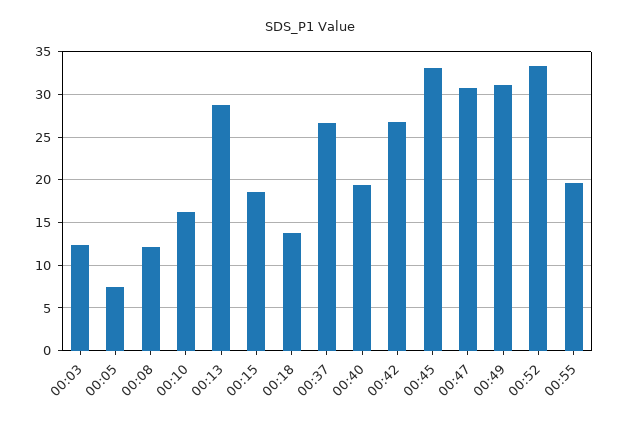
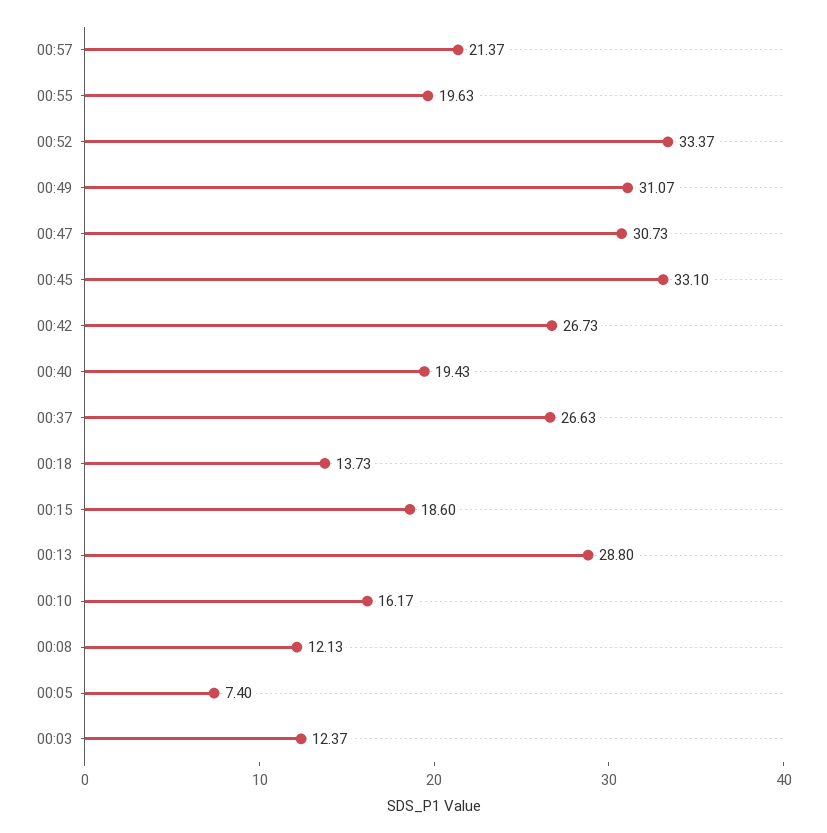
00:57: none -> 21.37

